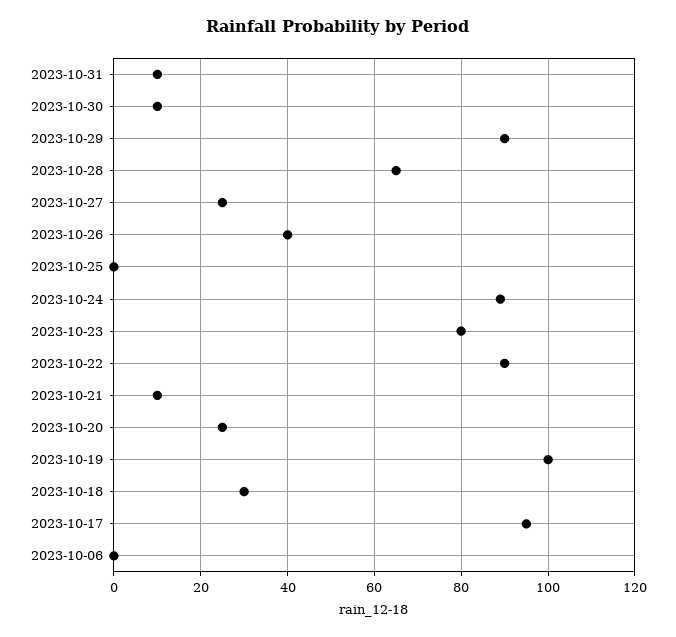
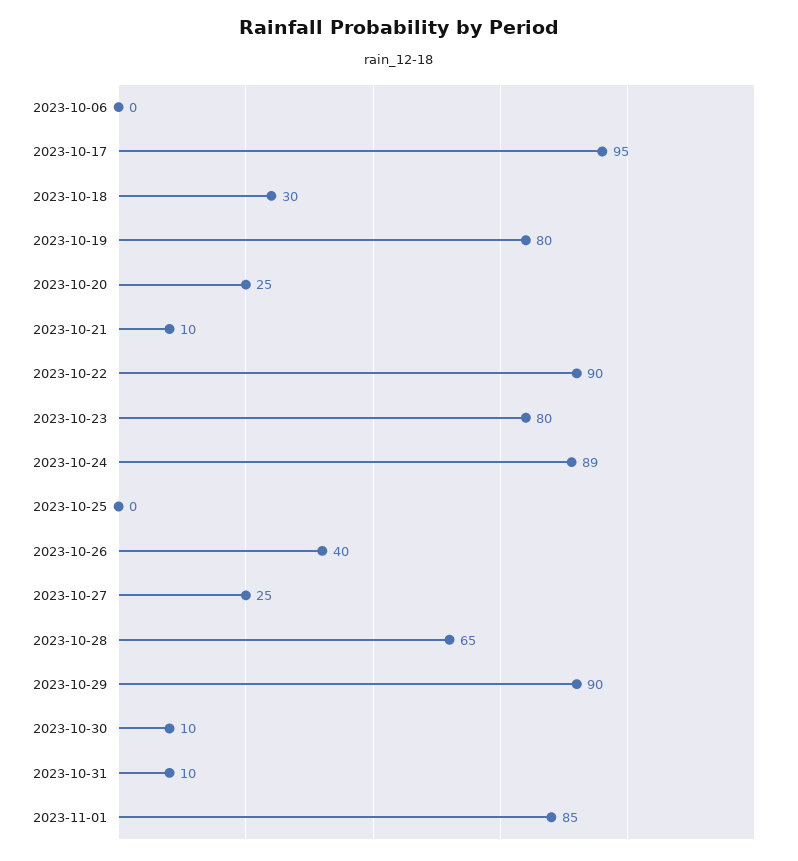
2023-10-19: 100 -> 80
2023-11-01: none -> 85

